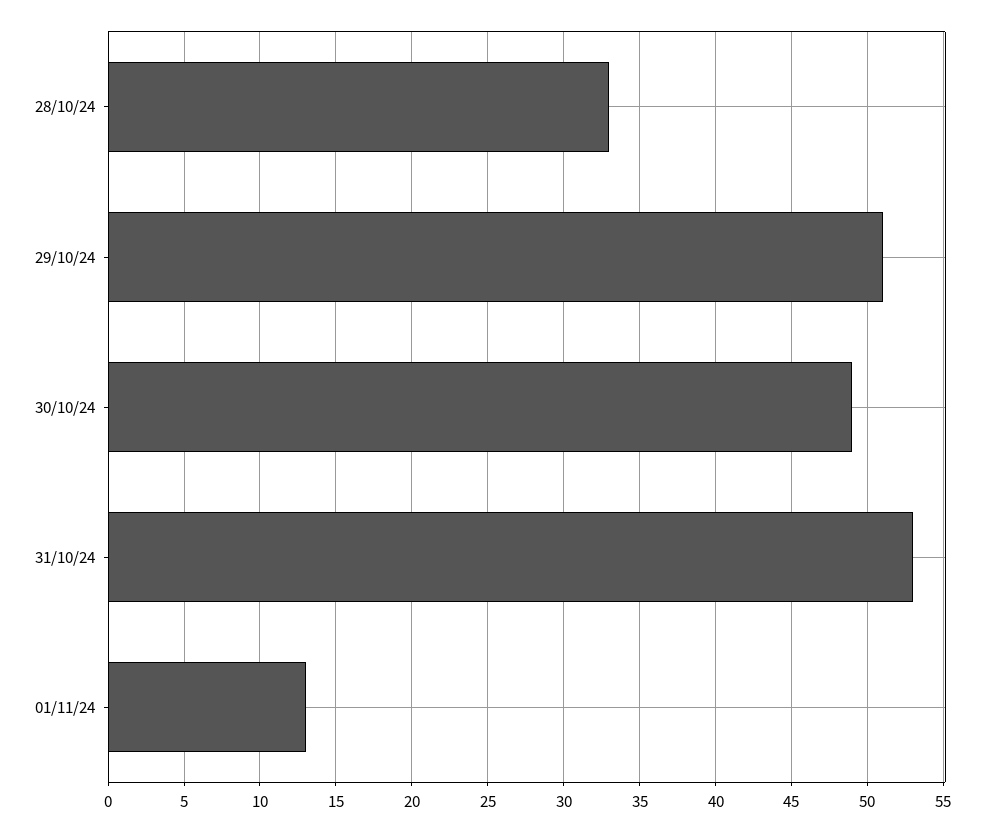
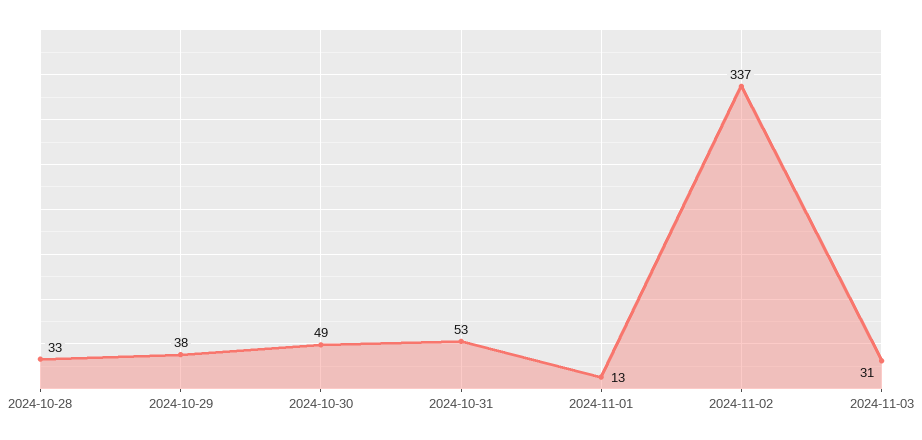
29/10/24: 51 -> 38
2024-11-02: none -> 337
2024-11-03: none -> 31

